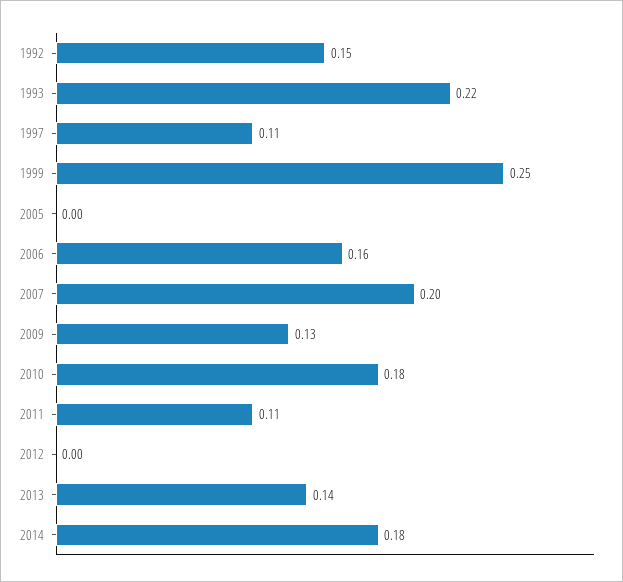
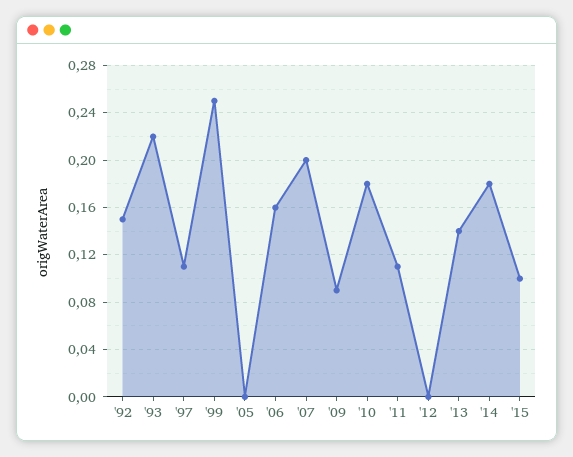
2009: 0.13 -> 0.09
'15: none -> 0.1

